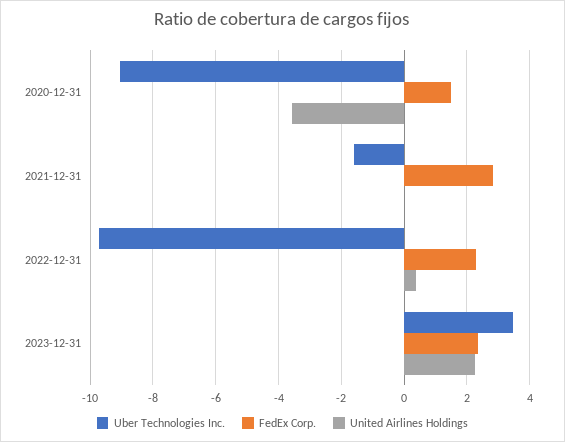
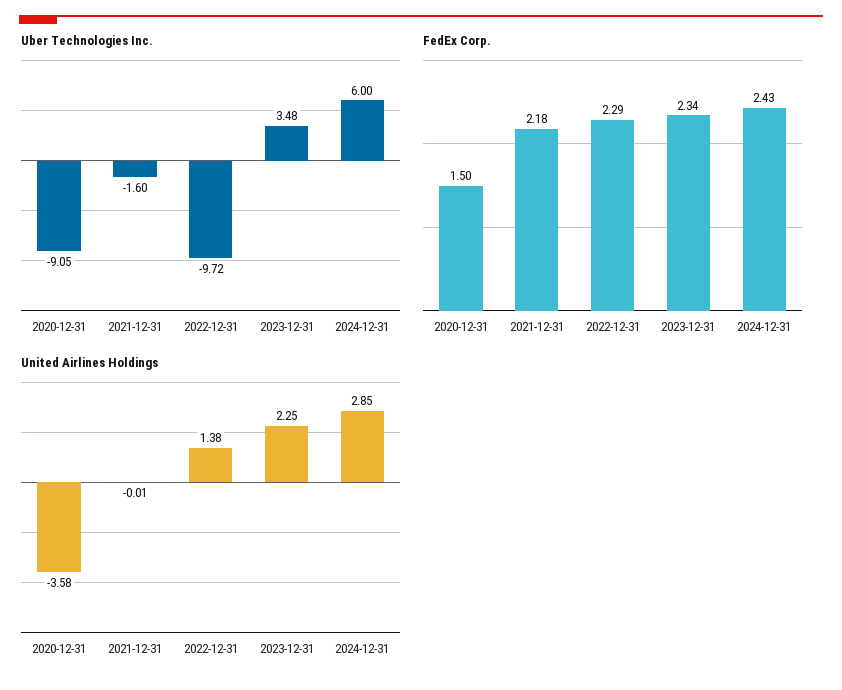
FedEx Corp., 2021-12-31: 2.8 -> 2.18
United Airlines Holdings, 2022-12-31: 0.4 -> 1.38
Uber Technologies Inc., 2024-12-31: none -> 6
FedEx Corp., 2024-12-31: none -> 2.43
United Airlines Holdings, 2024-12-31: none -> 2.85

